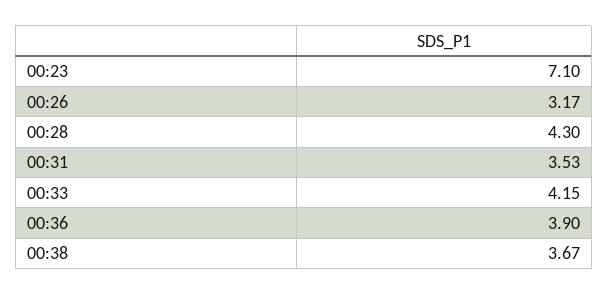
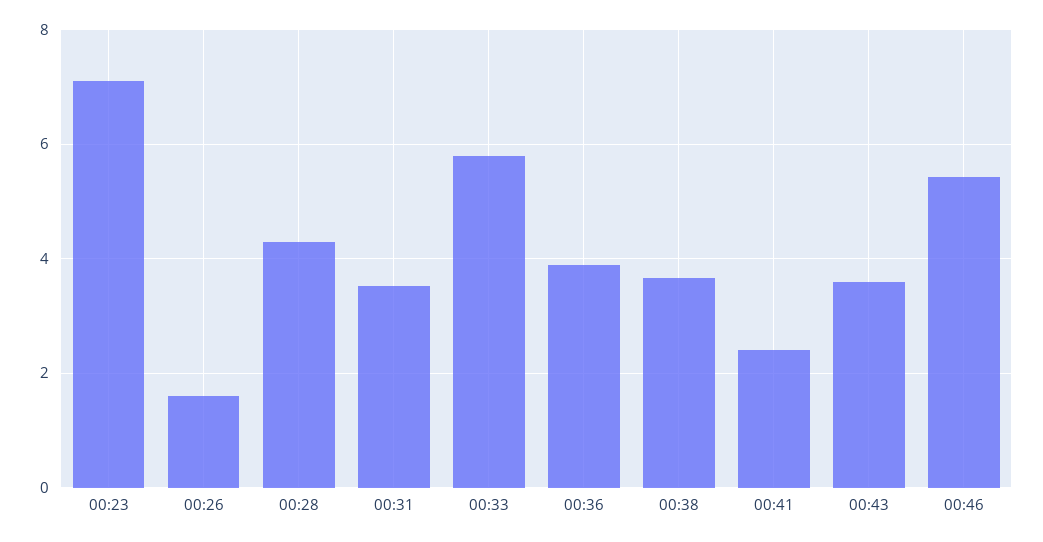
00:26: 3.17 -> 1.6
00:33: 4.15 -> 5.8
00:41: none -> 2.4
00:43: none -> 3.6
00:46: none -> 5.4

